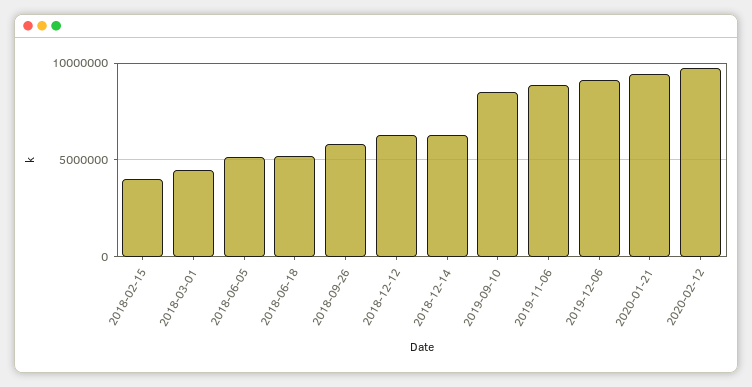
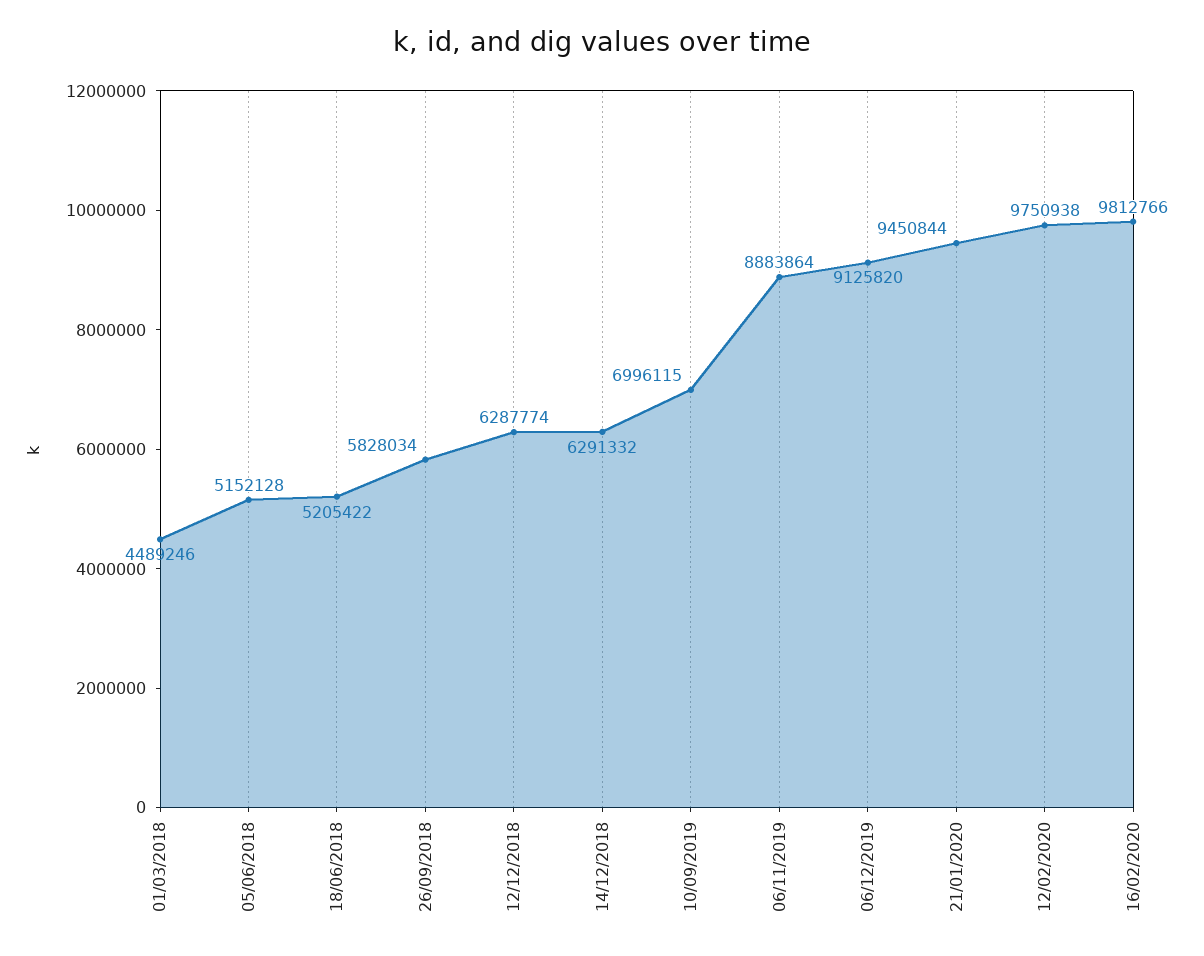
2018-02-15: 4000000 -> none
2019-09-10: 8500000 -> 6996115
16/02/2020: none -> 9812766

